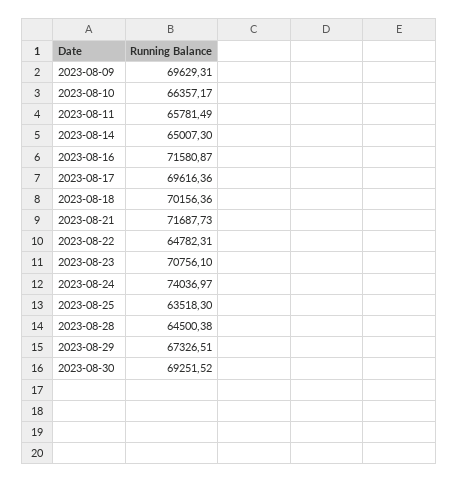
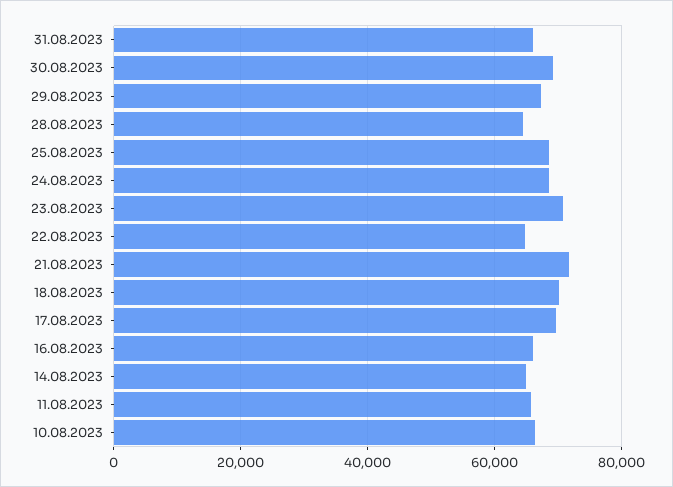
2023-08-09: 69629.31 -> none
2023-08-16: 71580.87 -> 66000
2023-08-24: 74036.97 -> 68000
2023-08-25: 63518.3 -> 68000
31.08.2023: none -> 66000

